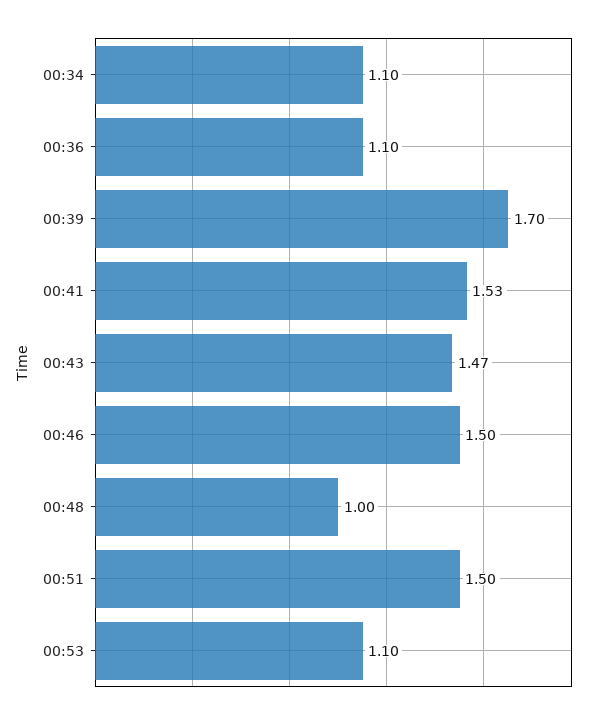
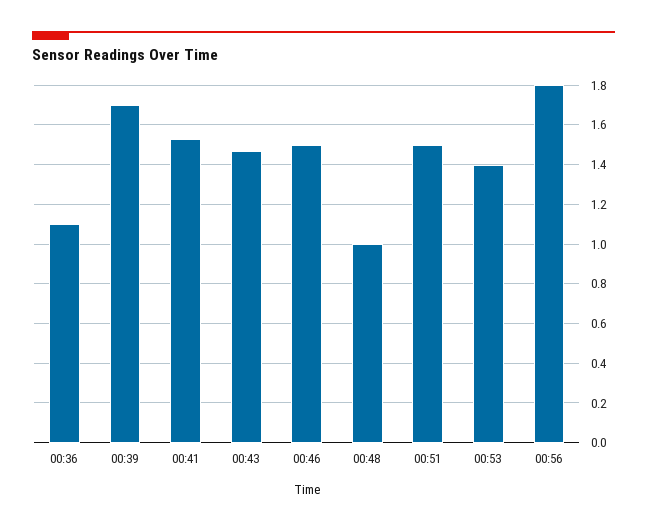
00:34: 1.1 -> none
00:53: 1.1 -> 1.4
00:56: none -> 1.8

